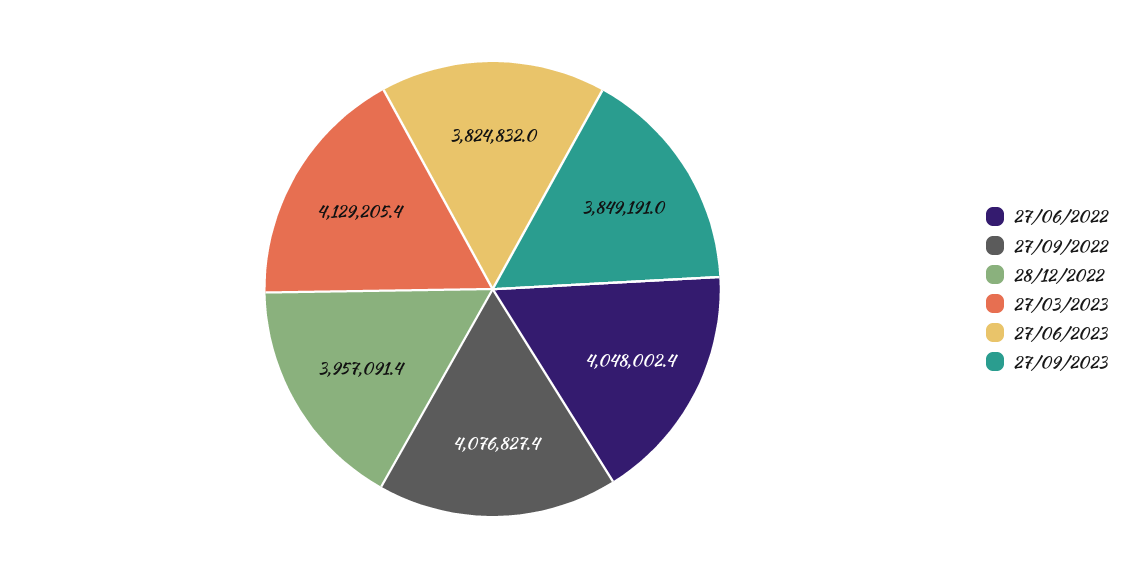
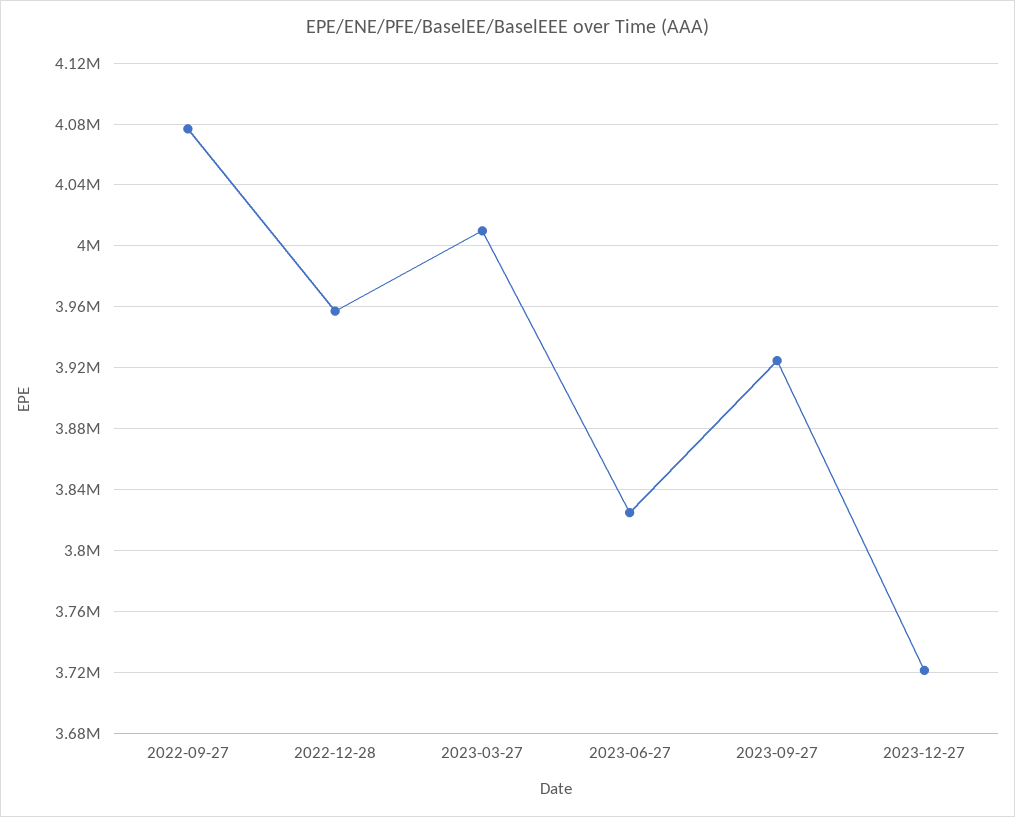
27/06/2022: 4048002.4 -> none
27/03/2023: 4129205.4 -> 4010000
27/09/2023: 3849191 -> 3925000
2023-12-27: none -> 3720000

